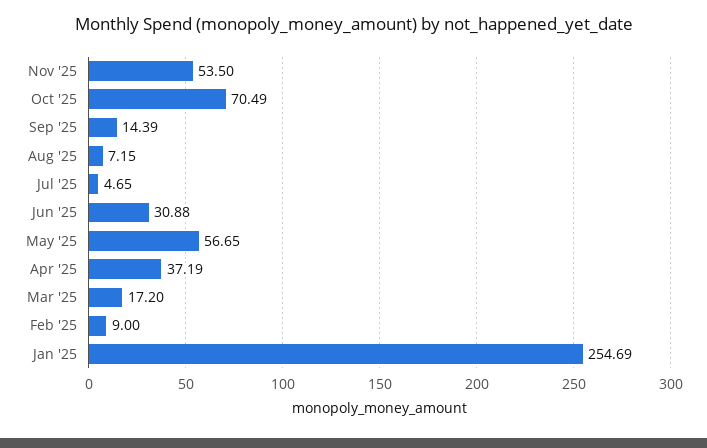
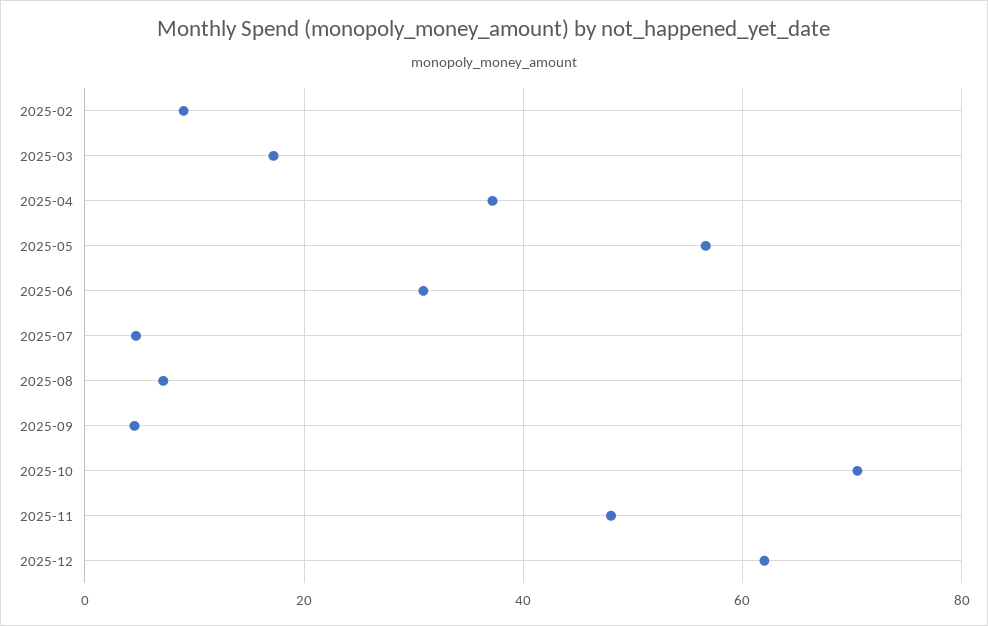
Nov '25: 53.5 -> 48
Sep '25: 14.39 -> 4
Jan '25: 254.69 -> none
2025-12: none -> 62

